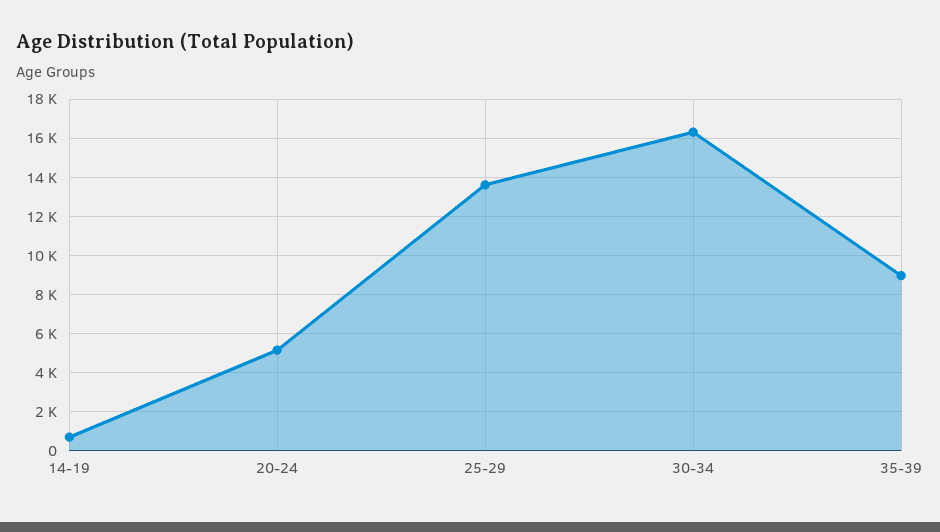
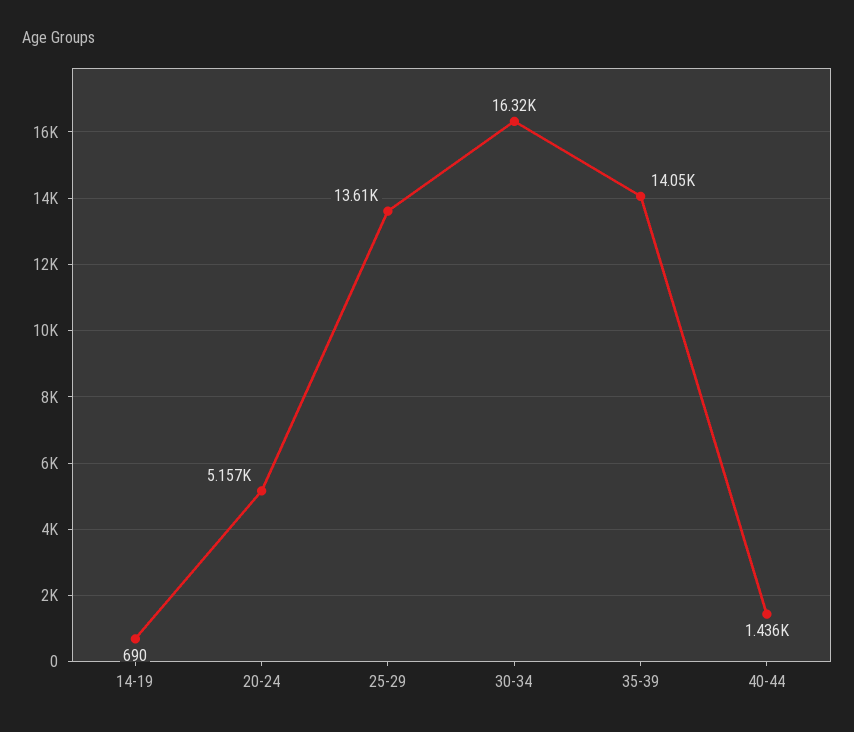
35-39: 9000 -> 14050
40-44: none -> 1436

